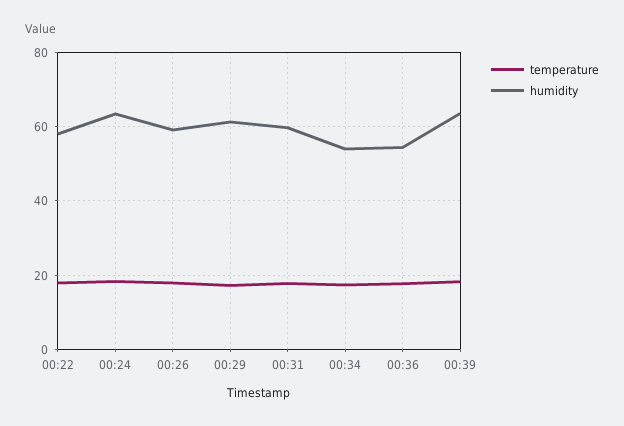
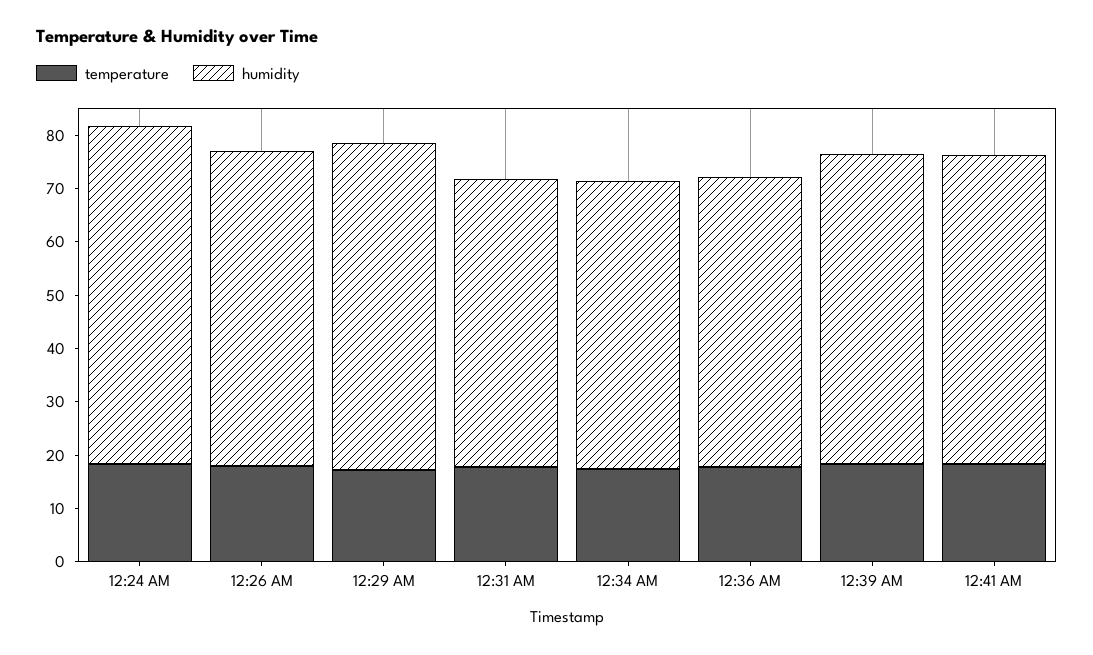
temperature, 00:22: 18 -> none
humidity, 00:22: 58 -> none
humidity, 00:31: 60 -> 54
humidity, 00:39: 64 -> 58
temperature, 12:41 AM: none -> 18
humidity, 12:41 AM: none -> 58

